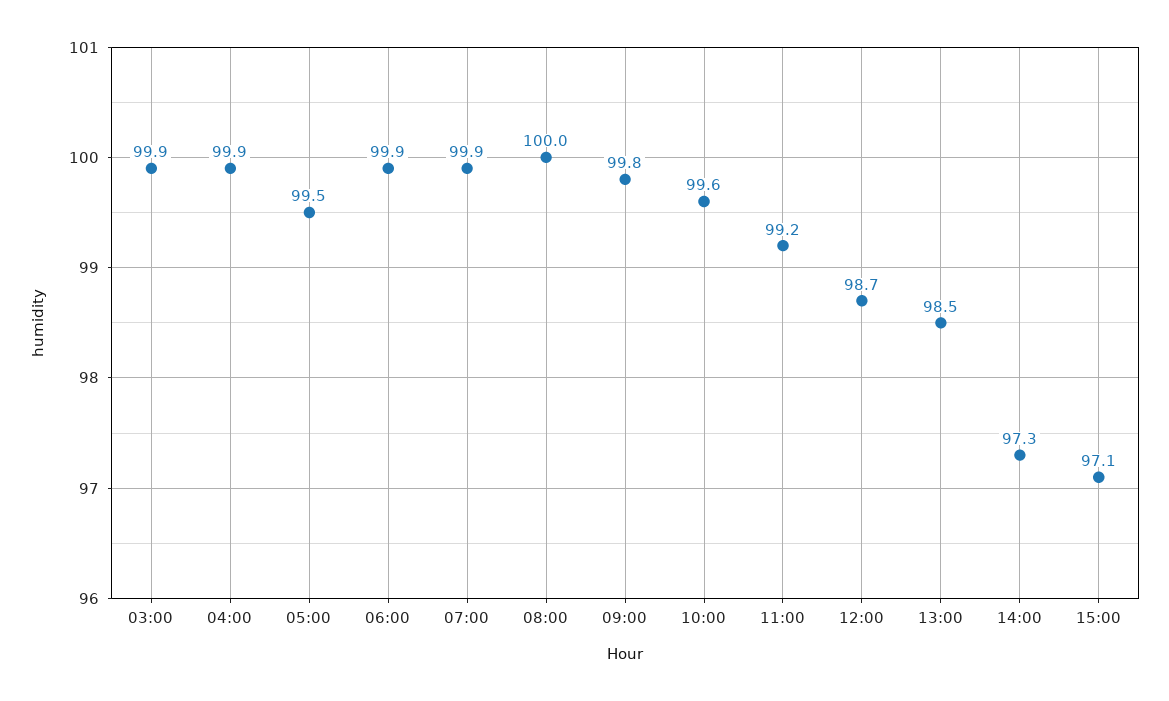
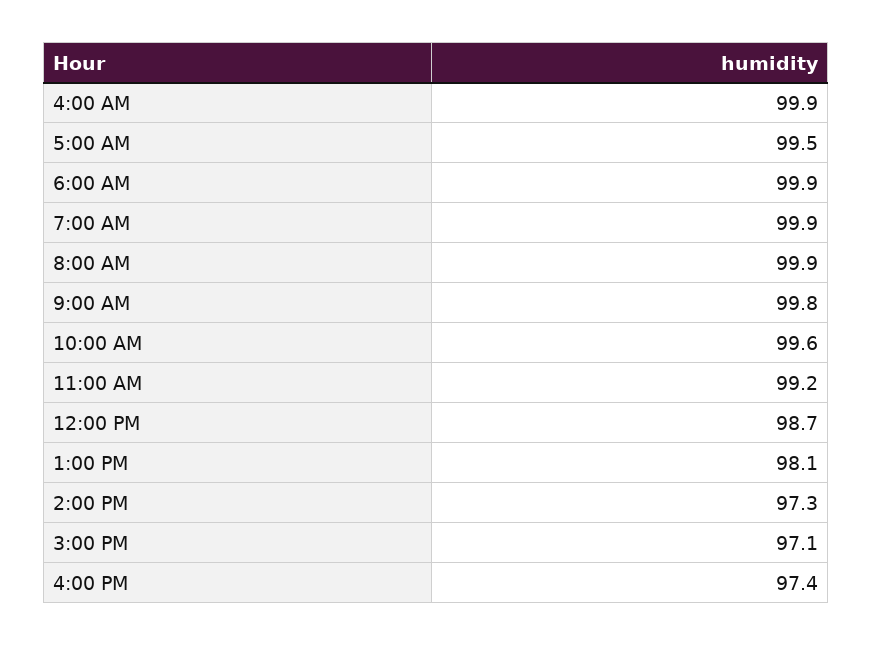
03:00: 99.9 -> none
08:00: 100 -> 99.9
13:00: 98.5 -> 98.1
4:00 PM: none -> 97.4

